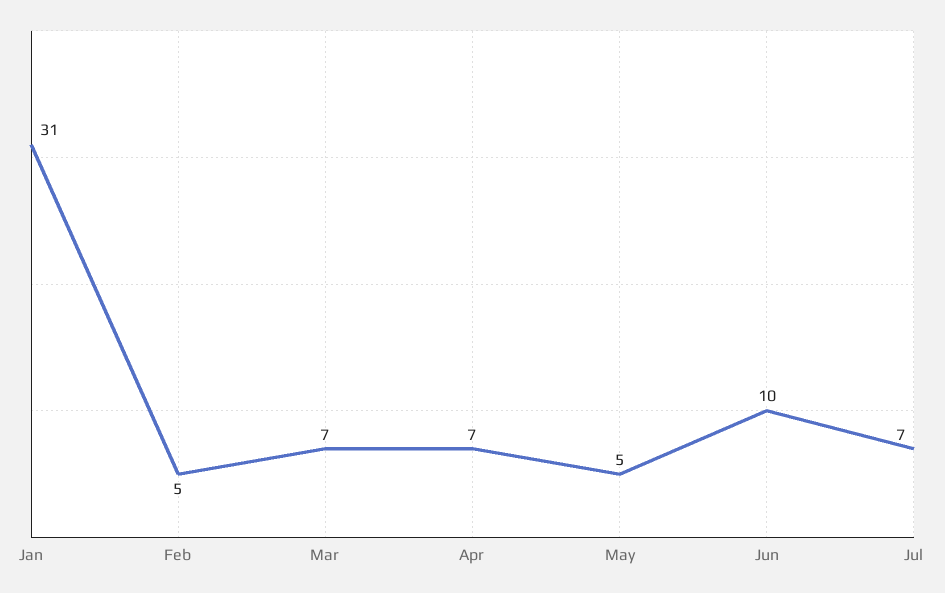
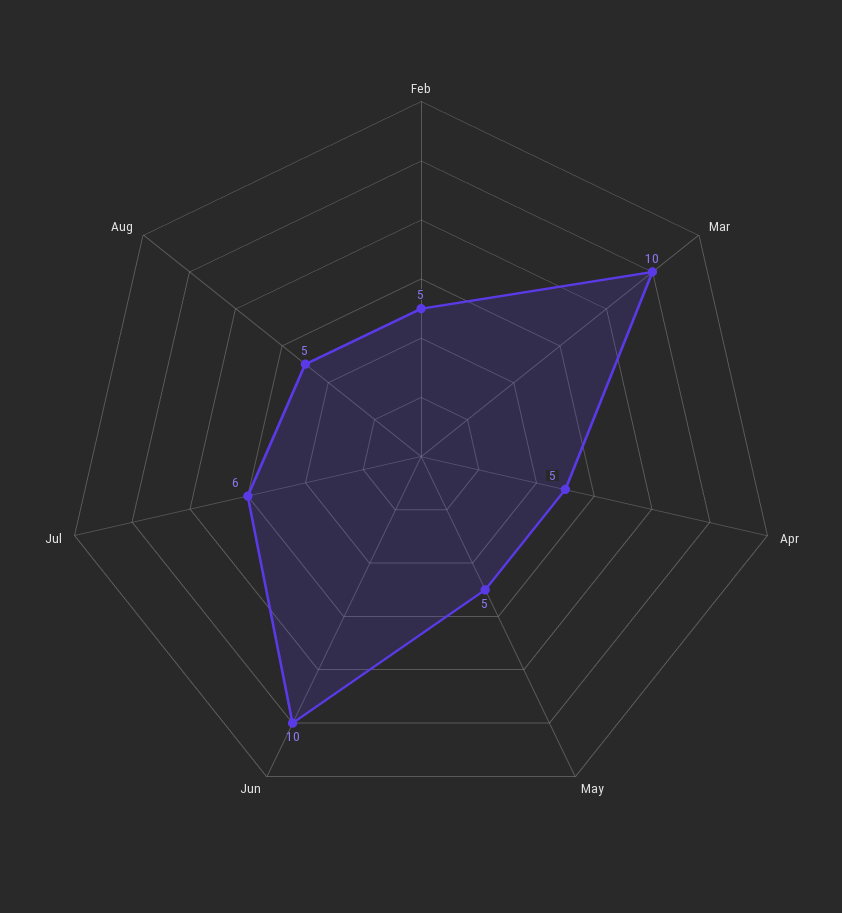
Jan: 31 -> none
Mar: 7 -> 10
Apr: 7 -> 5
Jul: 7 -> 6
Aug: none -> 5

